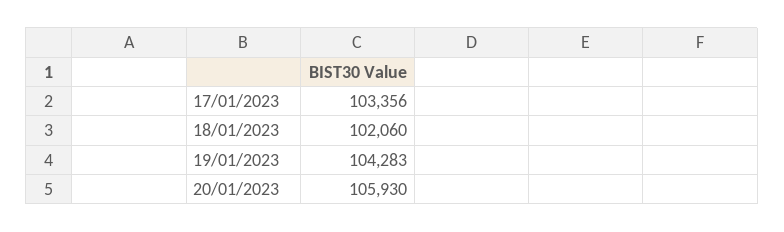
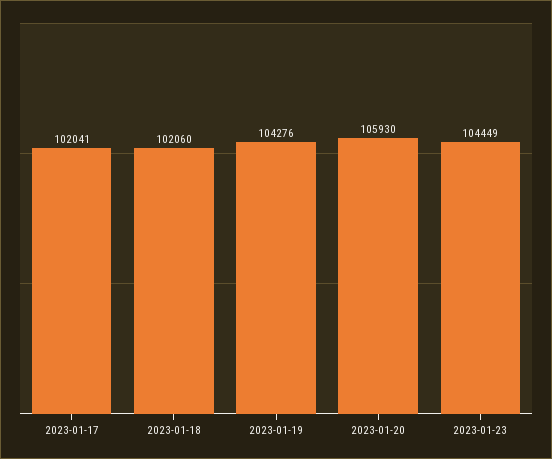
17/01/2023: 103356 -> 102041
19/01/2023: 104283 -> 104276
2023-01-23: none -> 104449

